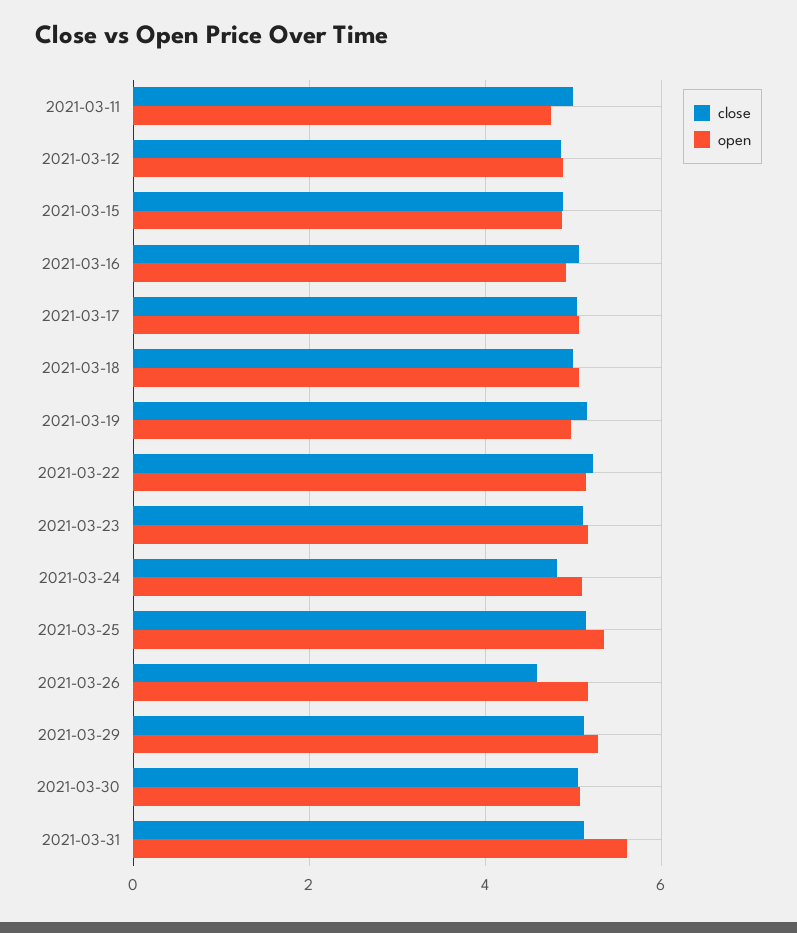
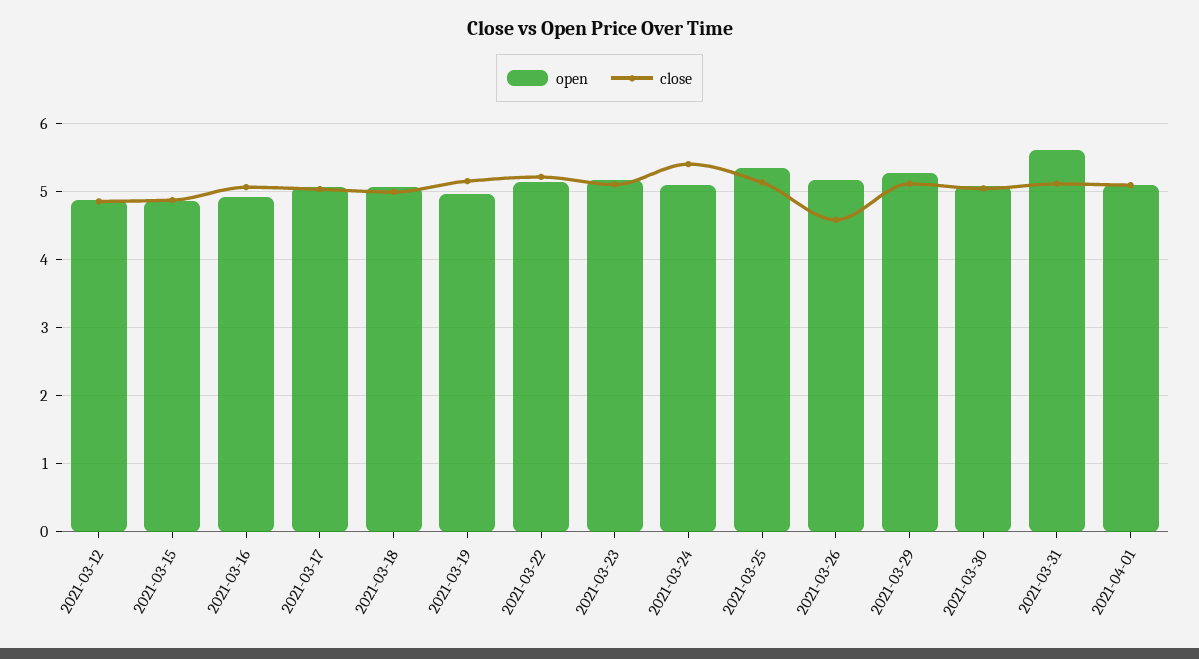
close, 2021-03-11: 5 -> none
open, 2021-03-11: 4.8 -> none
close, 2021-03-24: 4.8 -> 5.4
open, 2021-04-01: none -> 5.1
close, 2021-04-01: none -> 5.1

